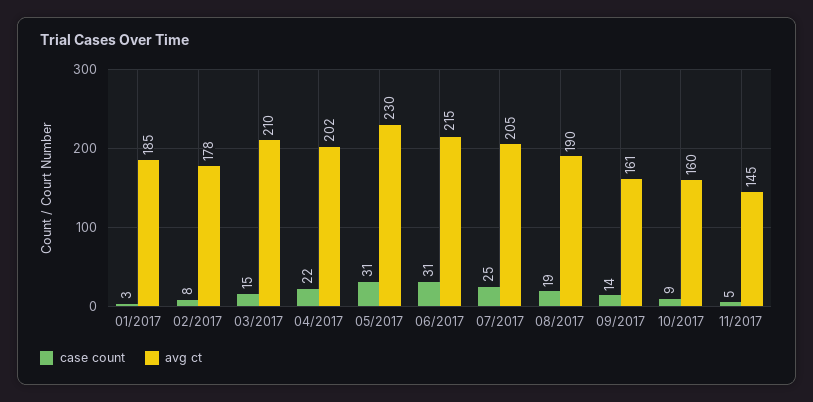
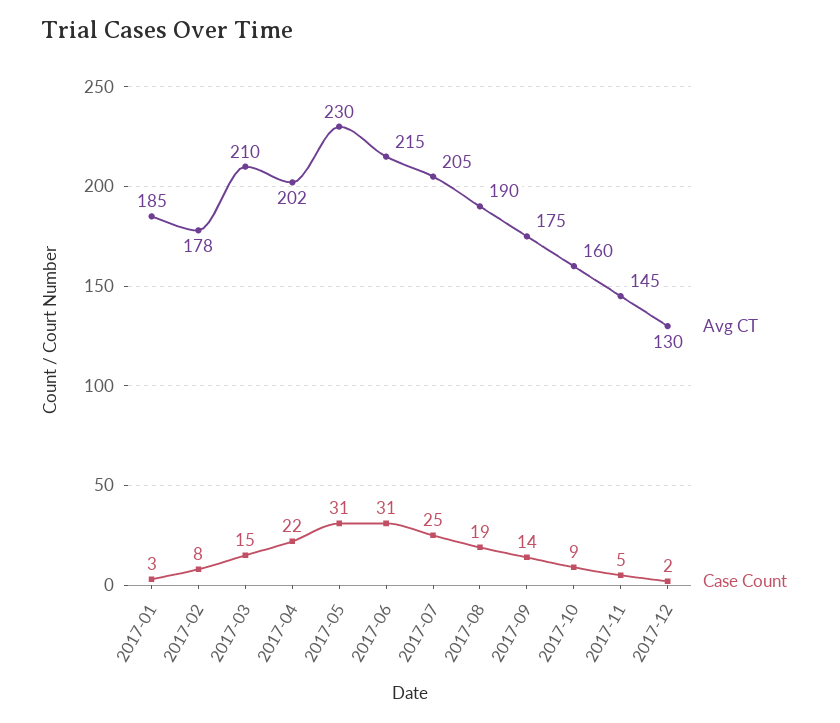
avg ct, 09/2017: 161 -> 175
avg ct, 2017-12: none -> 130
case count, 2017-12: none -> 2

